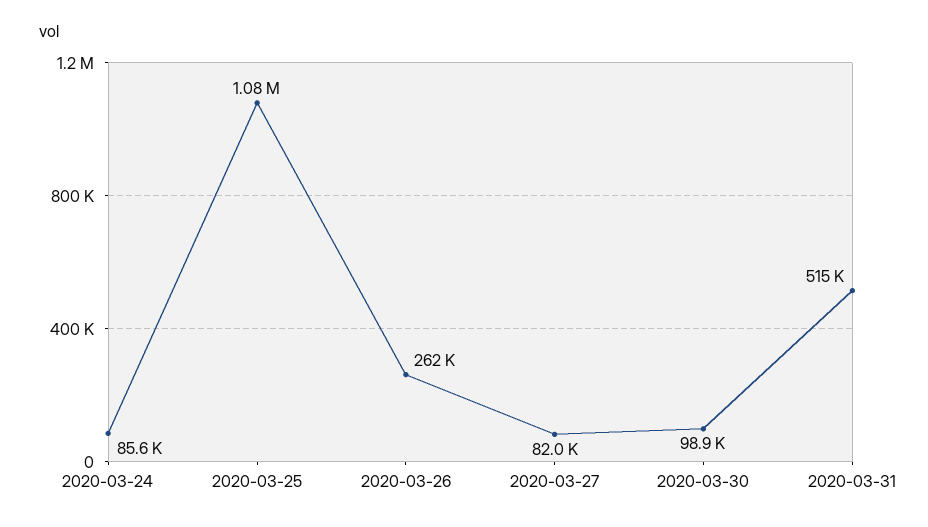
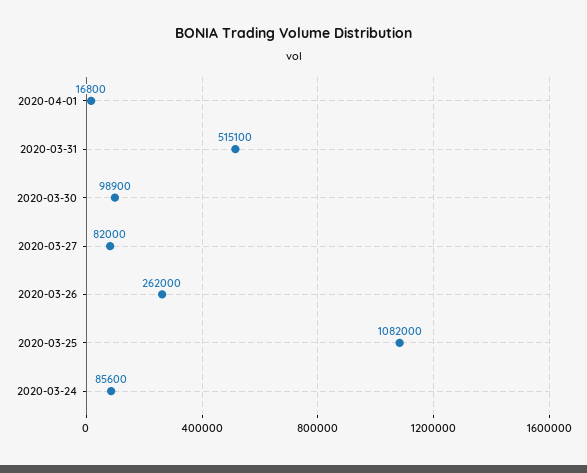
2020-04-01: none -> 16800

